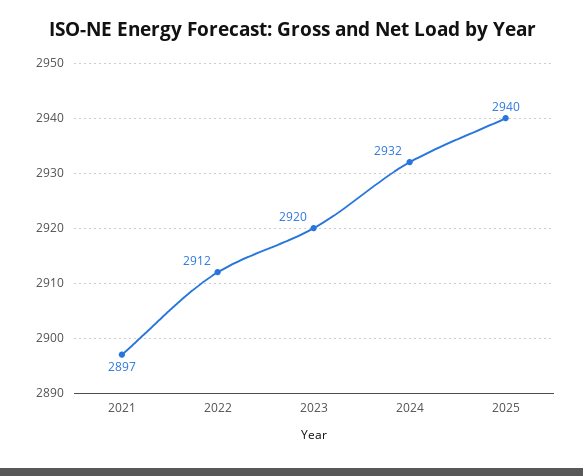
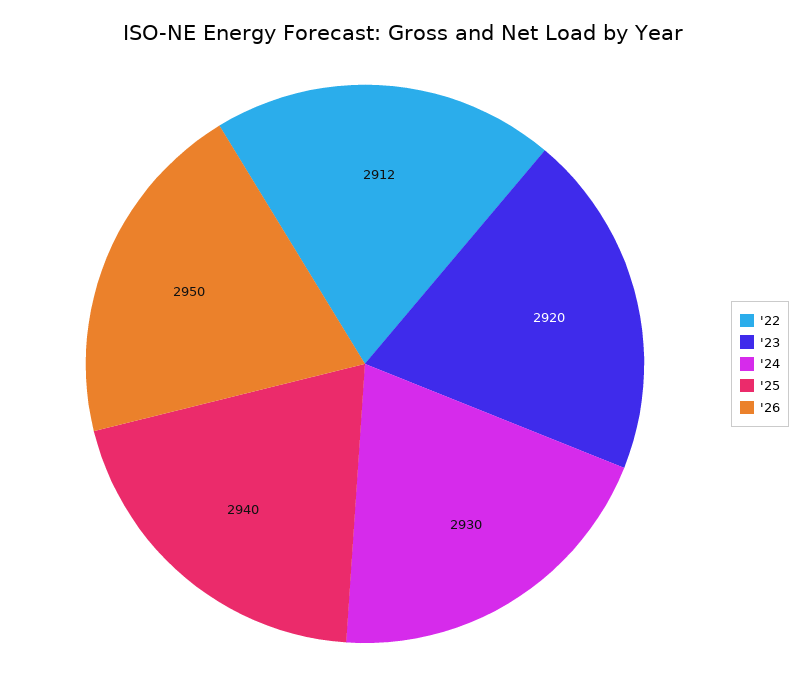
2021: 2897 -> none
2024: 2932 -> 2930
'26: none -> 2950

